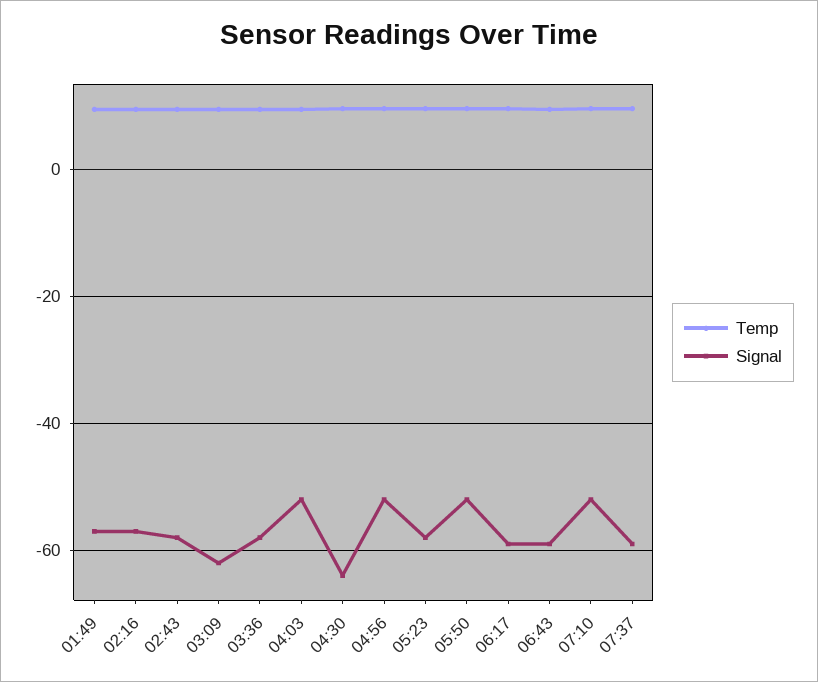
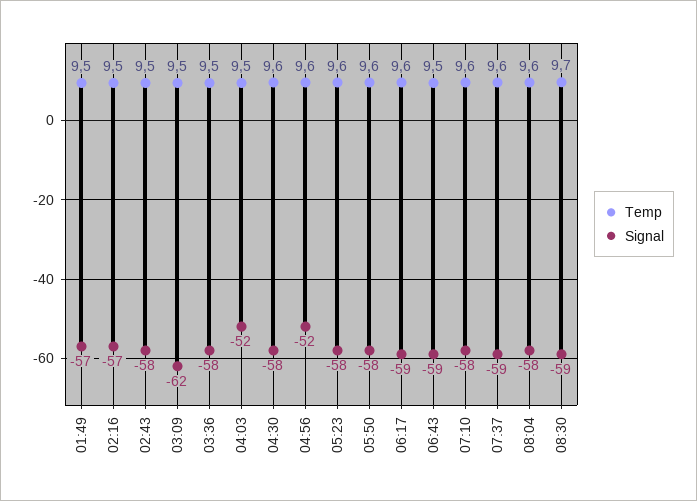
Signal, 04:30: -64 -> -58
Signal, 05:50: -52 -> -58
Signal, 07:10: -52 -> -58
Temp, 08:04: none -> 9.6
Signal, 08:04: none -> -58
Temp, 08:30: none -> 9.7
Signal, 08:30: none -> -59

